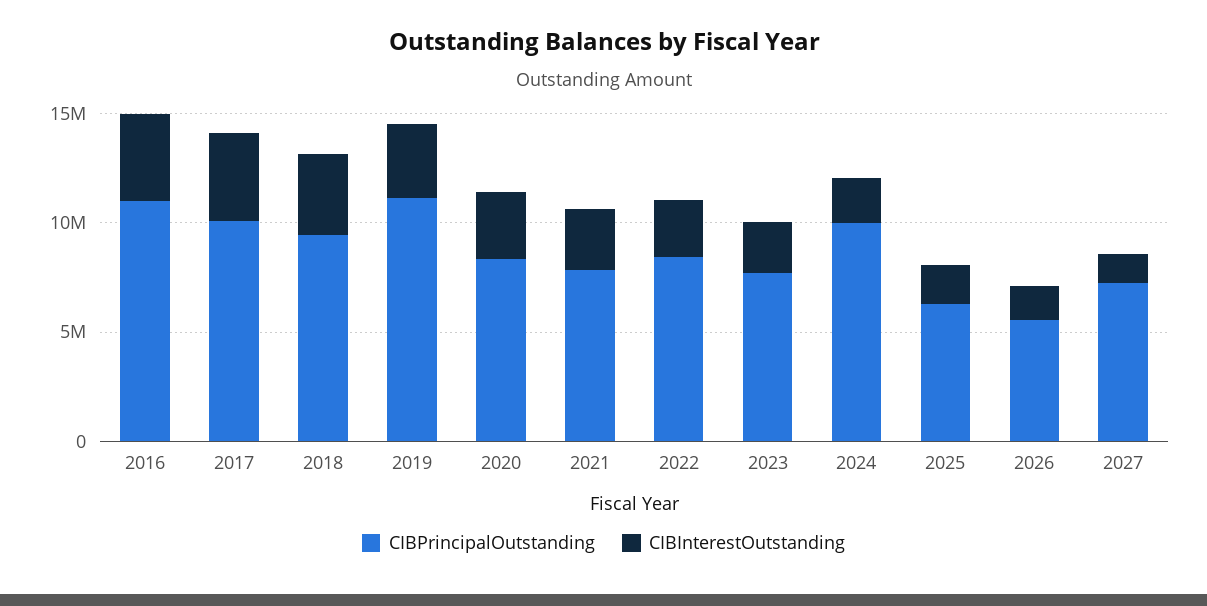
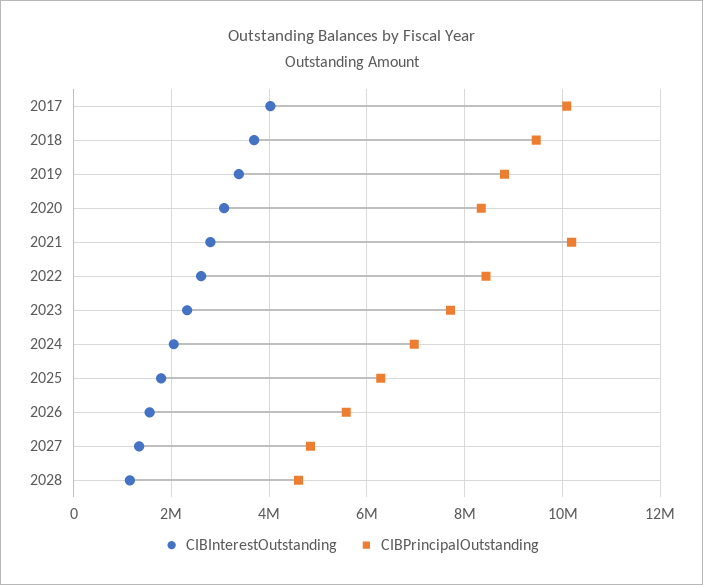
CIBPrincipalOutstanding, 2016: 11000000 -> none
CIBInterestOutstanding, 2016: 4000000 -> none
CIBPrincipalOutstanding, 2019: 11000000 -> 8800000
CIBPrincipalOutstanding, 2021: 8000000 -> 10200000
CIBPrincipalOutstanding, 2024: 10000000 -> 7000000
CIBPrincipalOutstanding, 2027: 7000000 -> 4800000
CIBInterestOutstanding, 2028: none -> 1200000
CIBPrincipalOutstanding, 2028: none -> 4600000

